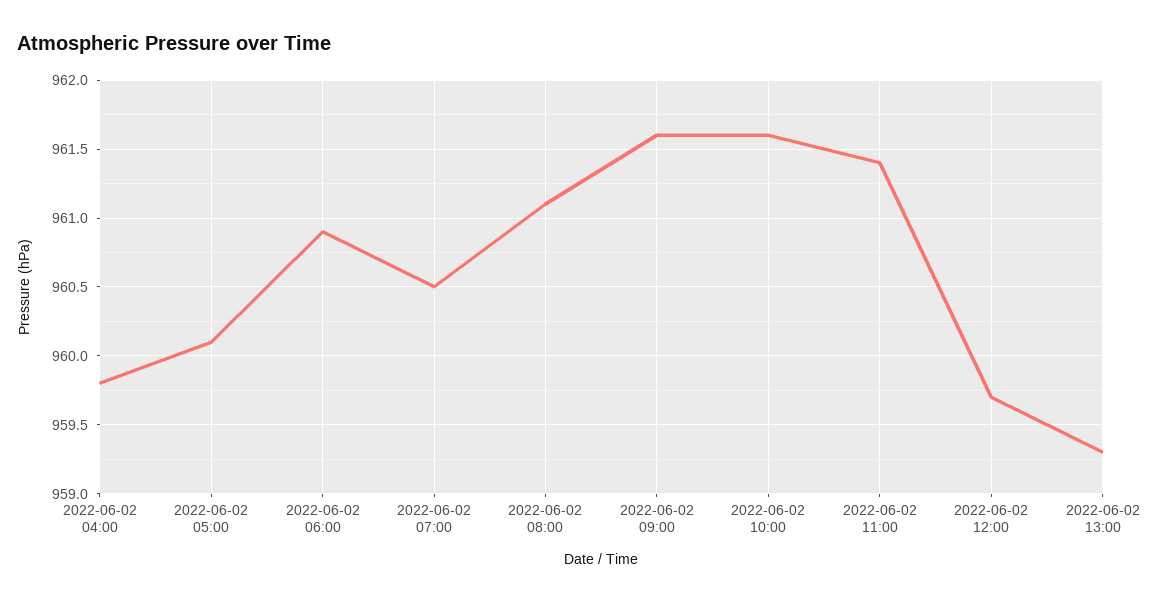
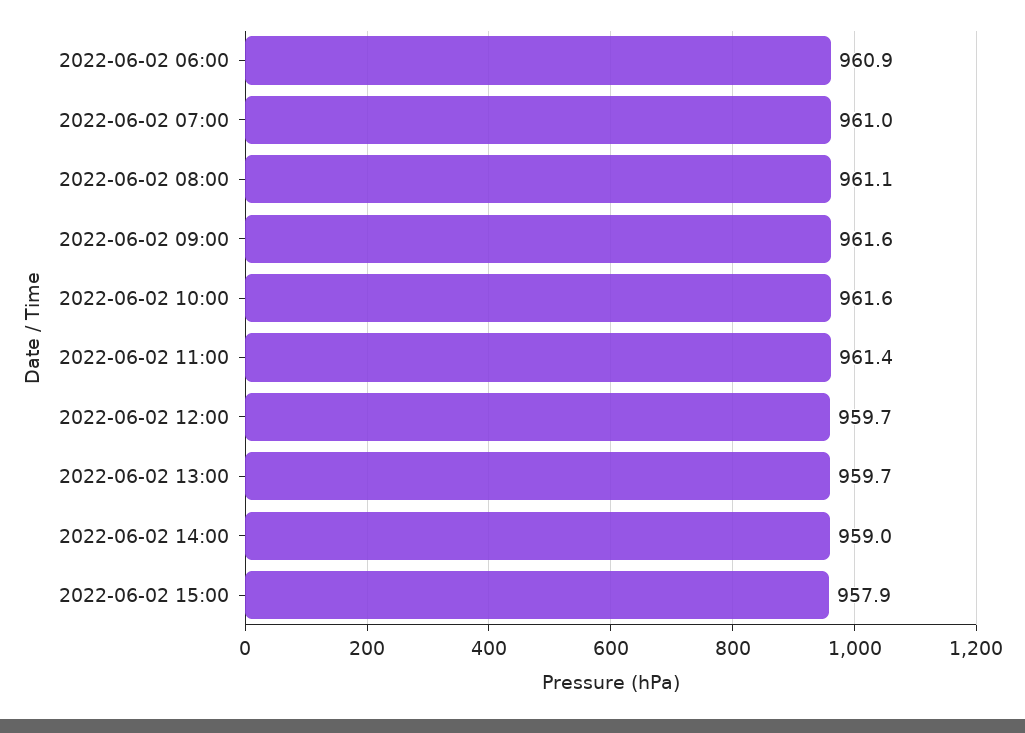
2022-06-02 04:00: 959.8 -> none
2022-06-02 05:00: 960.1 -> none
2022-06-02 07:00: 960.5 -> 961
2022-06-02 13:00: 959.3 -> 959.7
2022-06-02 14:00: none -> 959
2022-06-02 15:00: none -> 957.9

